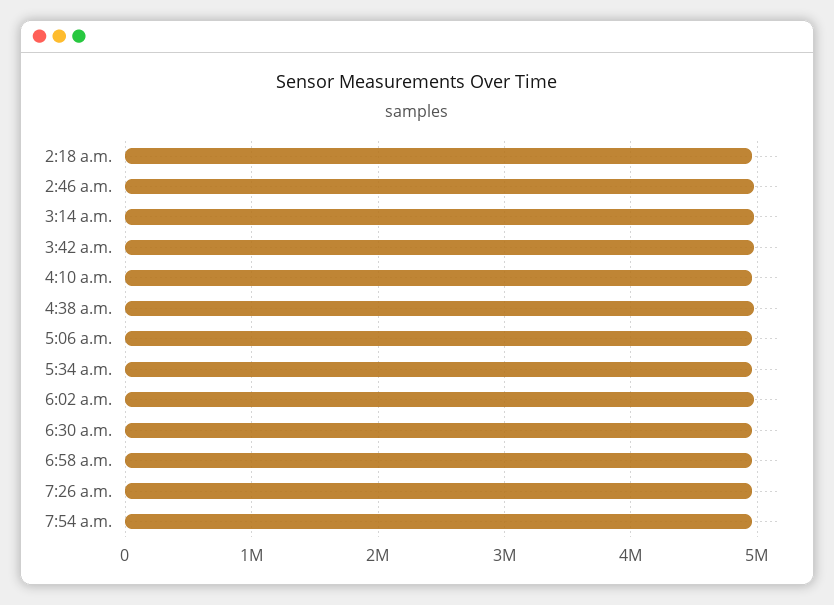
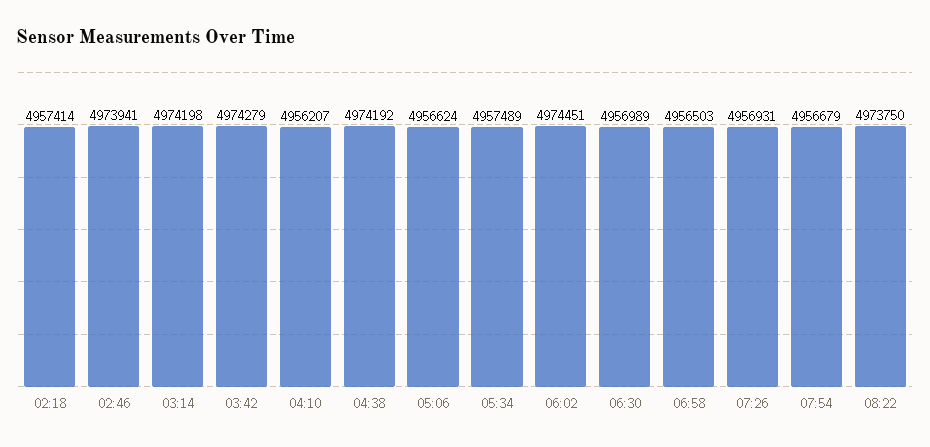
08:22: none -> 4973750

